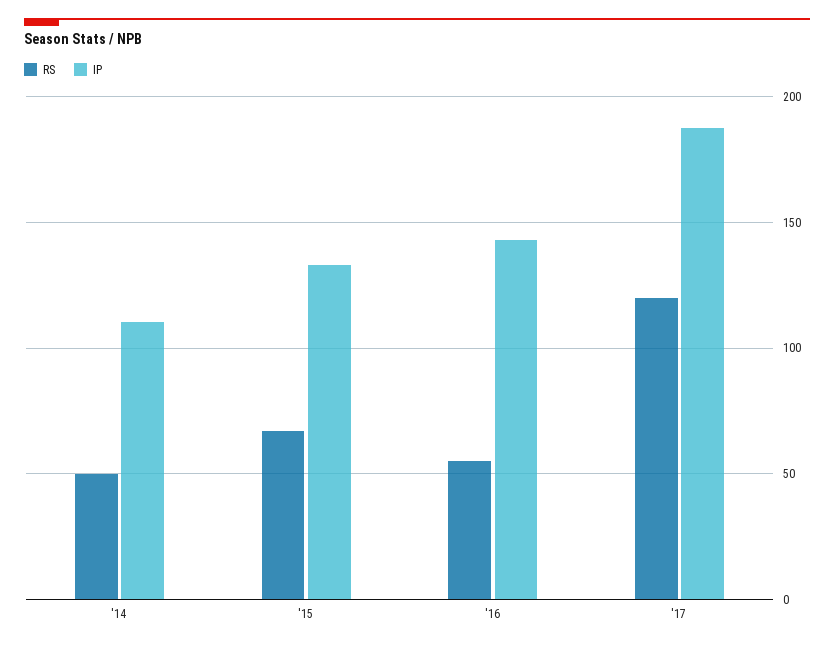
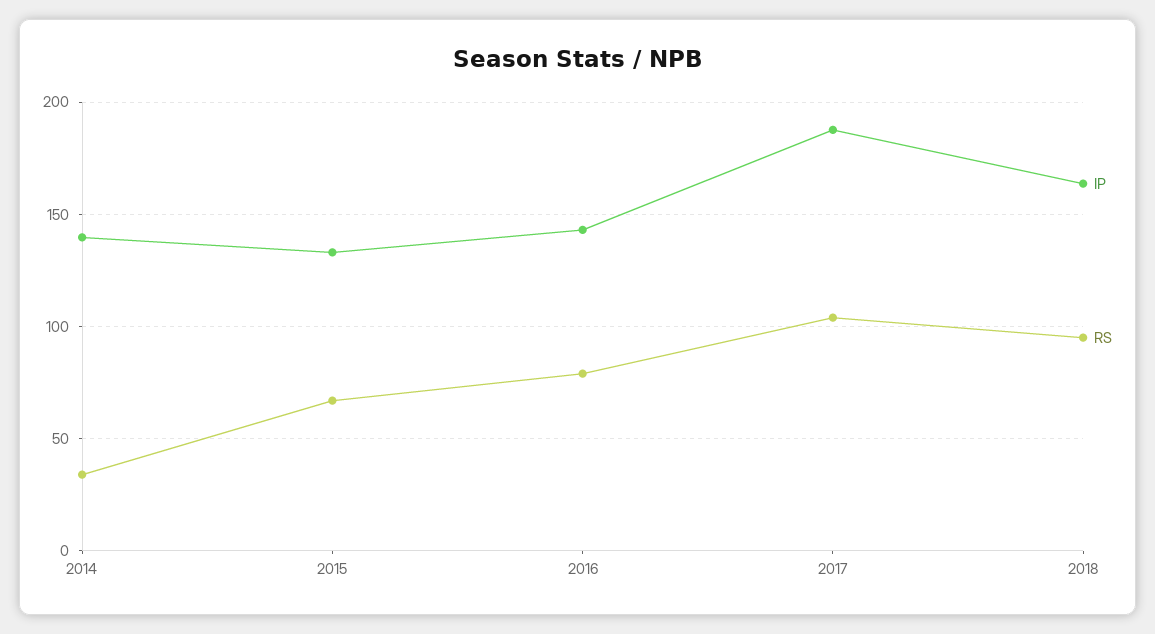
RS, '14: 50 -> 35
IP, '14: 110 -> 140
RS, '16: 55 -> 80
RS, '17: 120 -> 105
IP, 2018: none -> 165
RS, 2018: none -> 95

